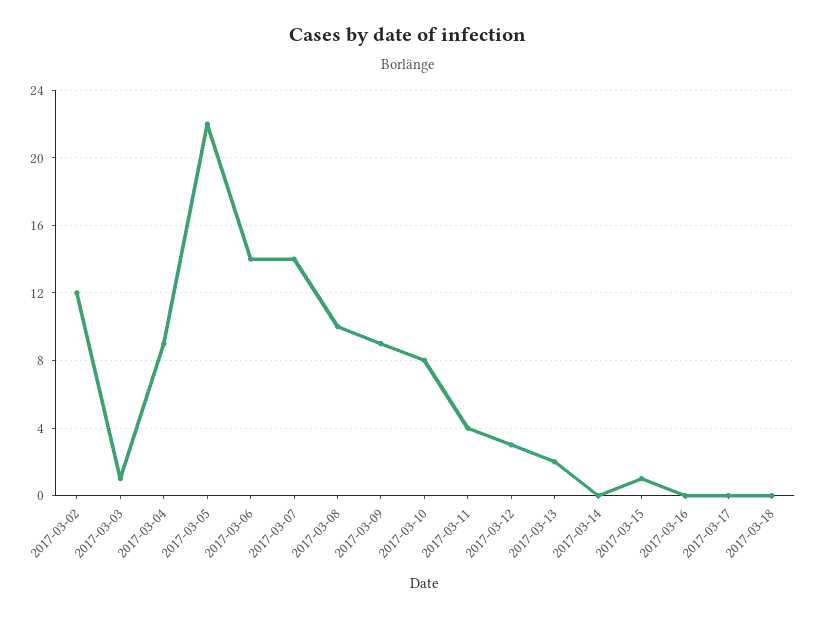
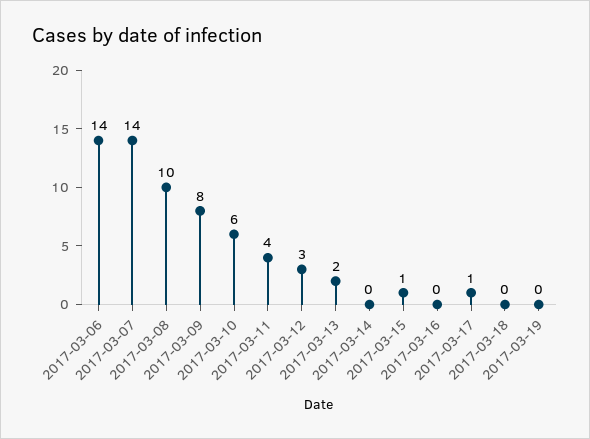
2017-03-02: 12 -> none
2017-03-03: 1 -> none
2017-03-04: 9 -> none
2017-03-05: 22 -> none
2017-03-09: 9 -> 8
2017-03-10: 8 -> 6
2017-03-17: 0 -> 1
2017-03-19: none -> 0

